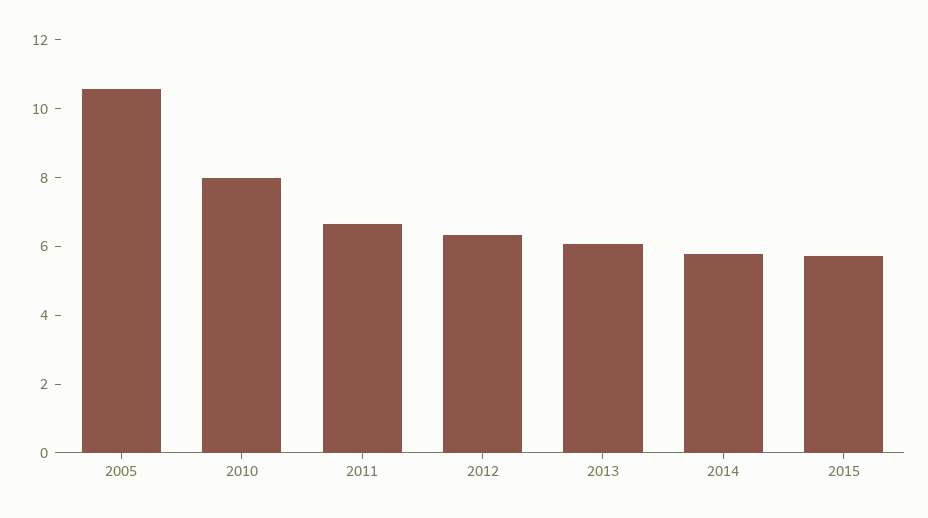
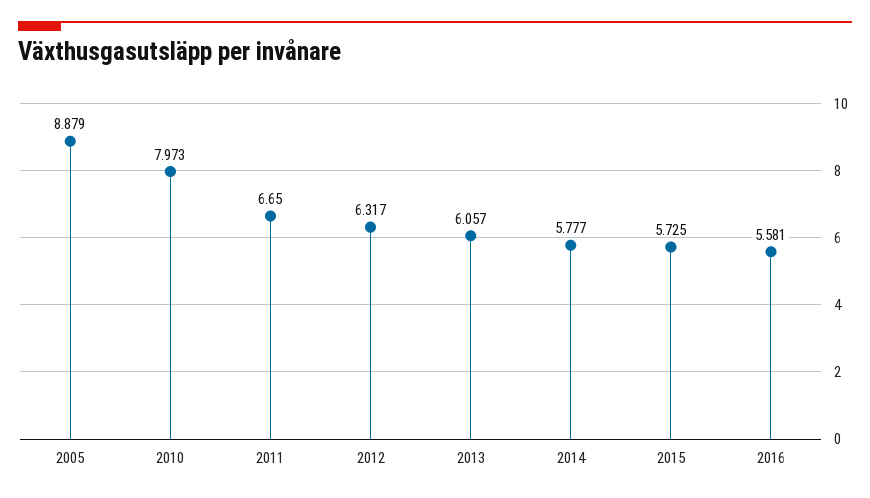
2005: 10.5 -> 8.879
2016: none -> 5.581

